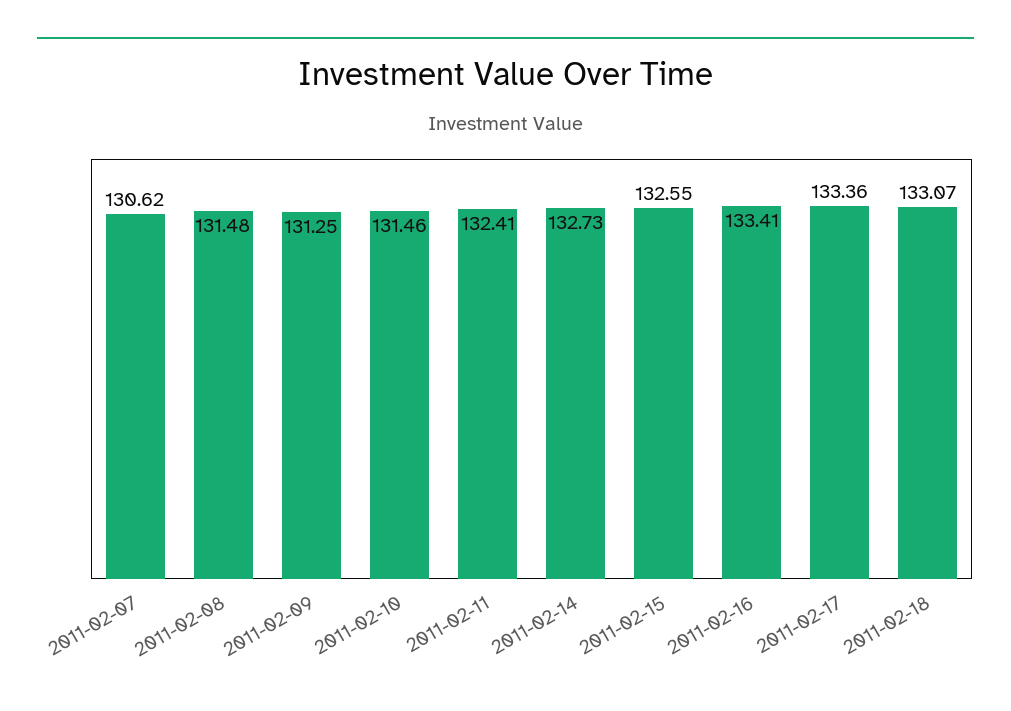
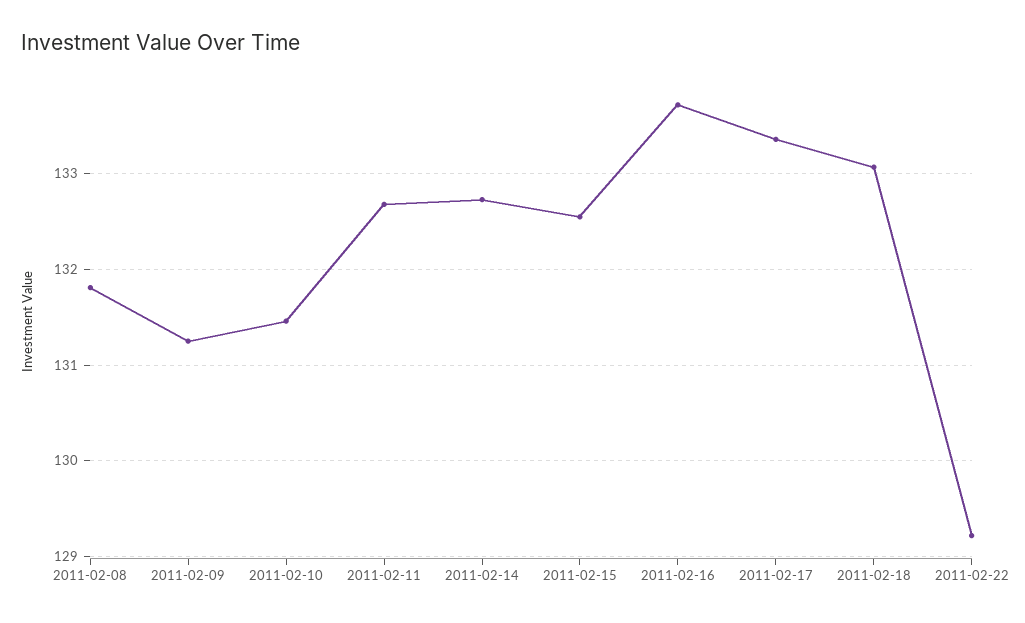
2011-02-07: 130.62 -> none
2011-02-08: 131.48 -> 131.8
2011-02-11: 132.41 -> 132.7
2011-02-16: 133.41 -> 133.7
2011-02-22: none -> 129.2

